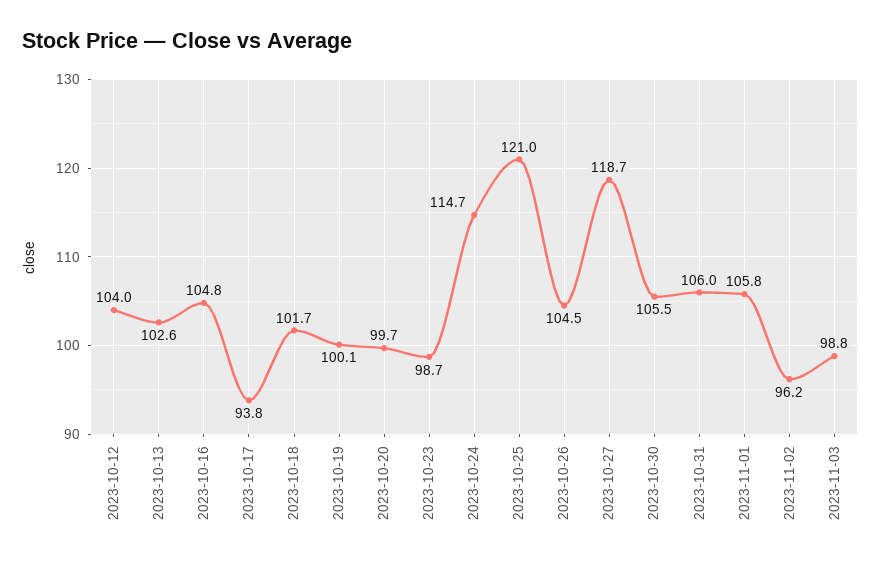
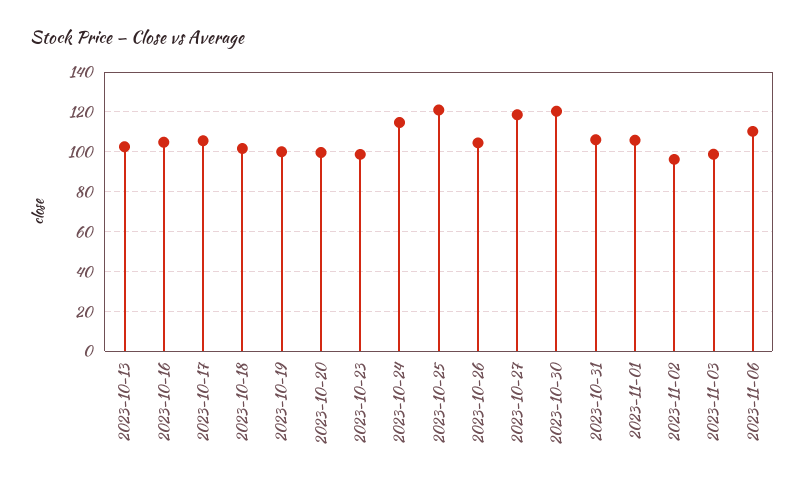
2023-10-12: 104 -> none
2023-10-17: 93.8 -> 105
2023-10-30: 105.5 -> 120
2023-11-06: none -> 110

